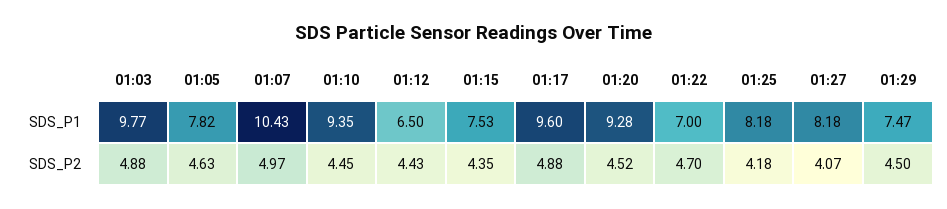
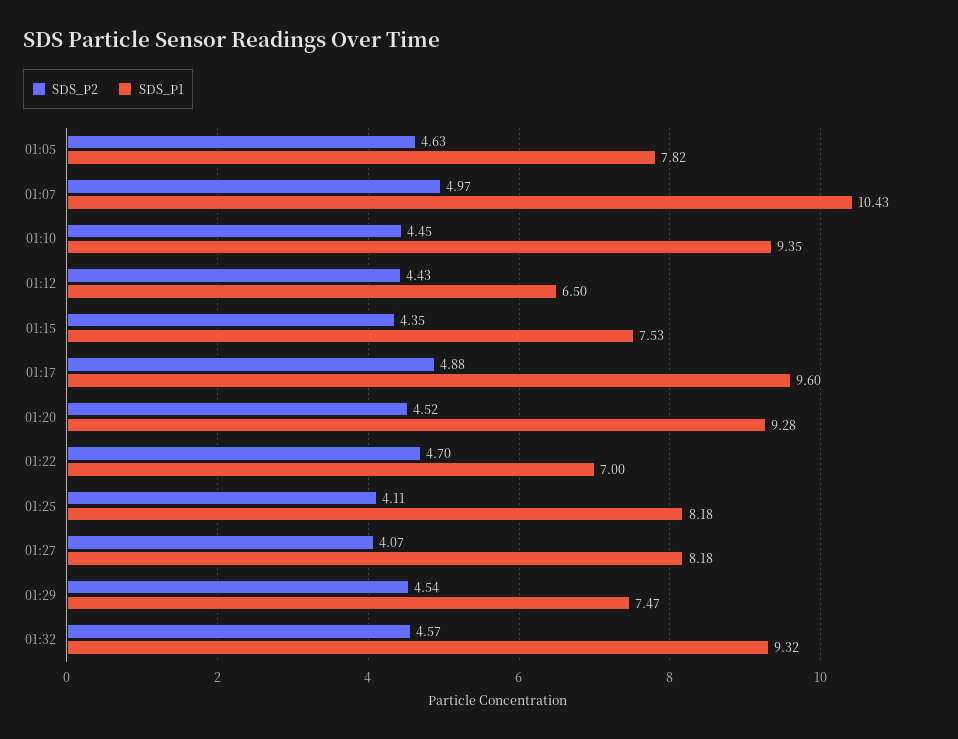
SDS_P1, 01:03: 9.77 -> none
SDS_P2, 01:03: 4.88 -> none
SDS_P2, 01:25: 4.18 -> 4.11
SDS_P2, 01:29: 4.5 -> 4.54
SDS_P2, 01:32: none -> 4.57
SDS_P1, 01:32: none -> 9.32

